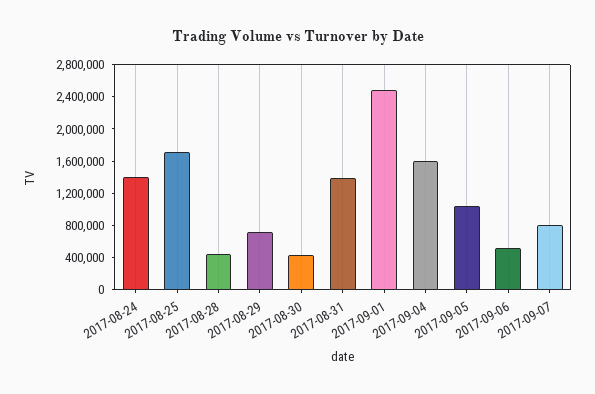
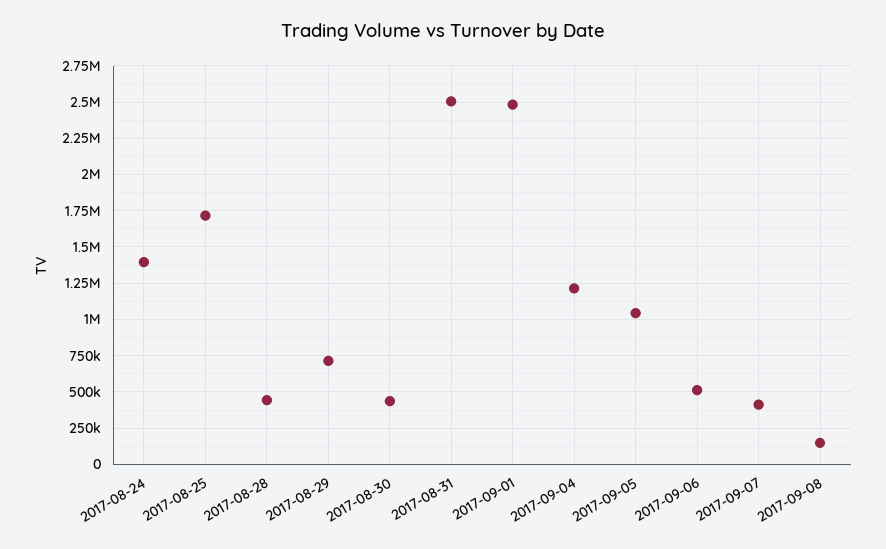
2017-08-31: 1400000 -> 2500000
2017-09-04: 1600000 -> 1200000
2017-09-07: 800000 -> 400000
2017-09-08: none -> 150000

